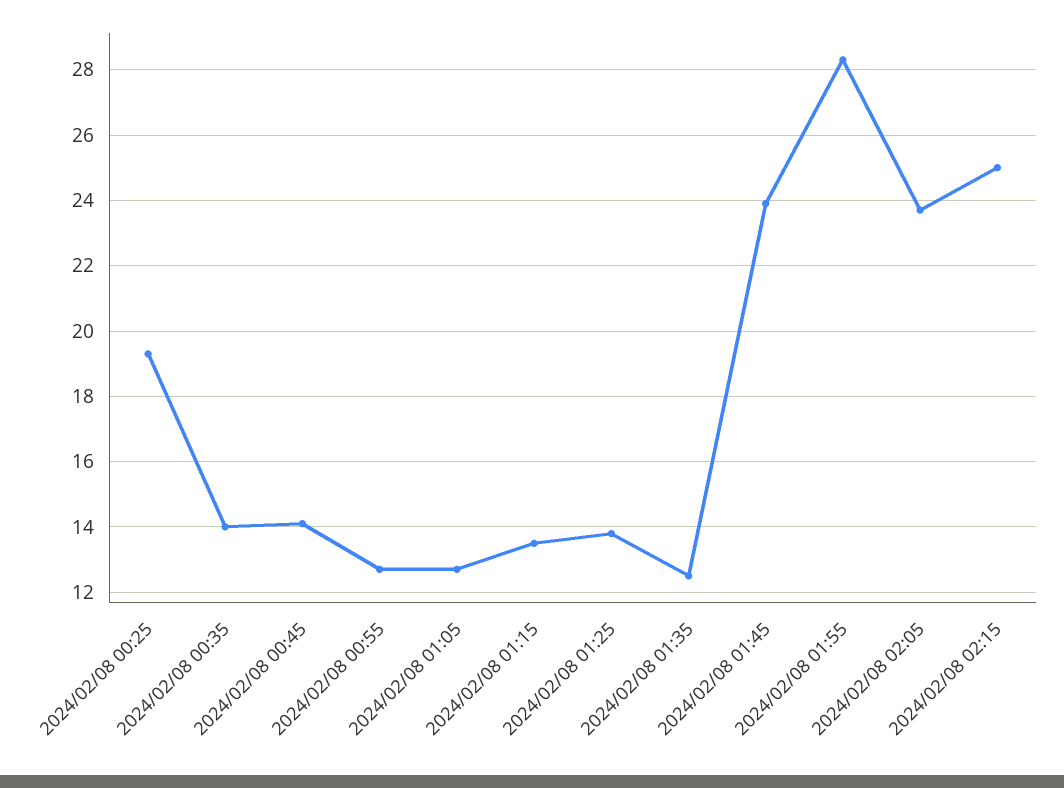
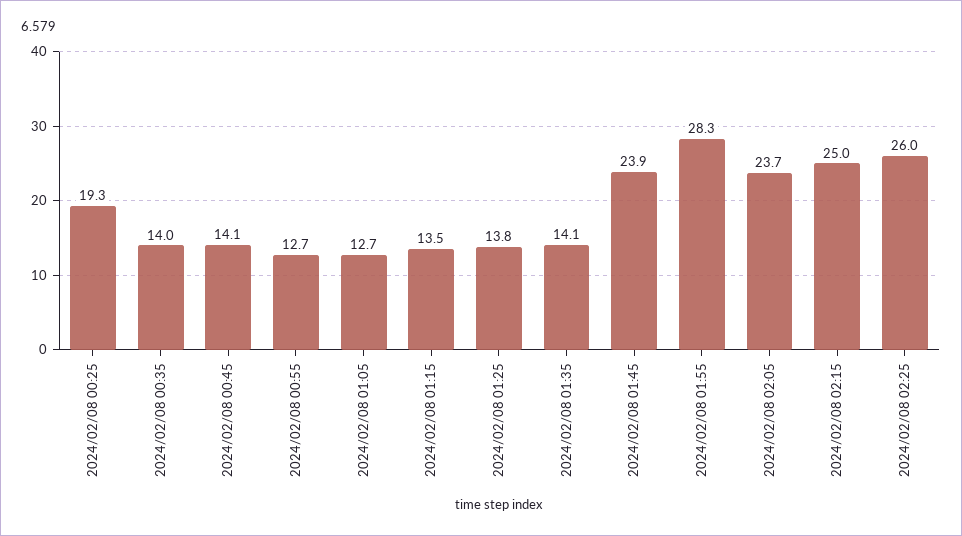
2024/02/08 01:35: 12.5 -> 14.1
2024/02/08 02:25: none -> 26

